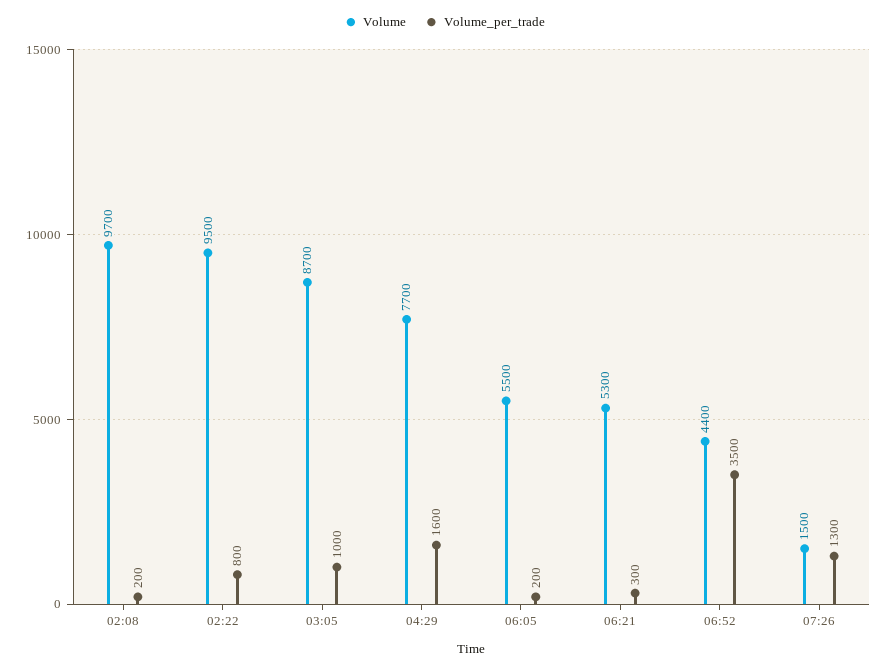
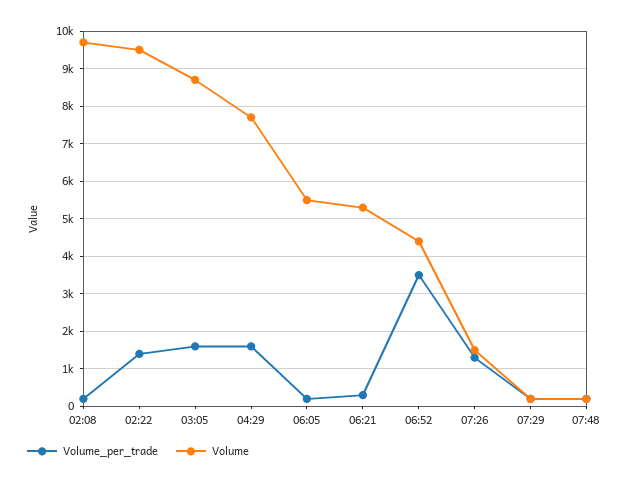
Volume_per_trade, 02:22: 800 -> 1400
Volume_per_trade, 03:05: 1000 -> 1600
Volume_per_trade, 07:29: none -> 200
Volume, 07:29: none -> 200
Volume_per_trade, 07:48: none -> 200
Volume, 07:48: none -> 200

